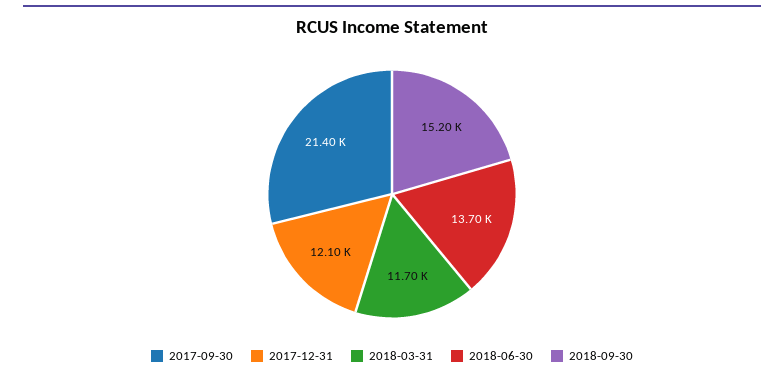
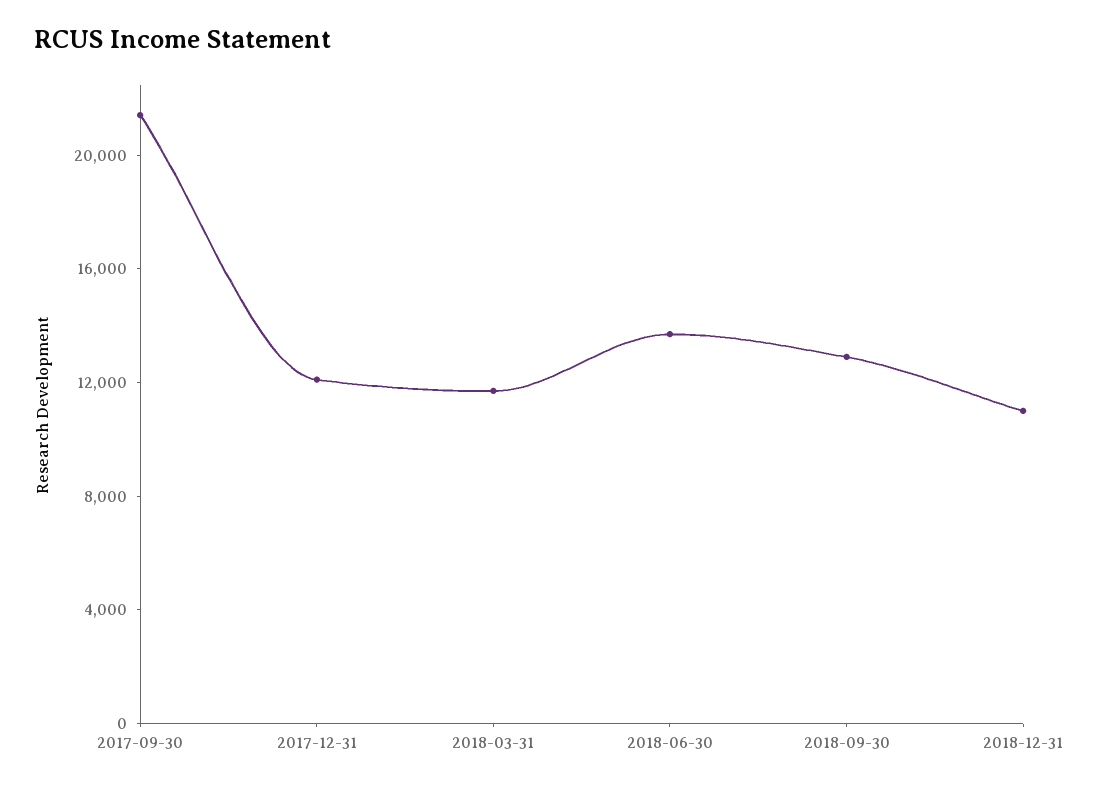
2018-09-30: 15200 -> 13000
2018-12-31: none -> 11000

